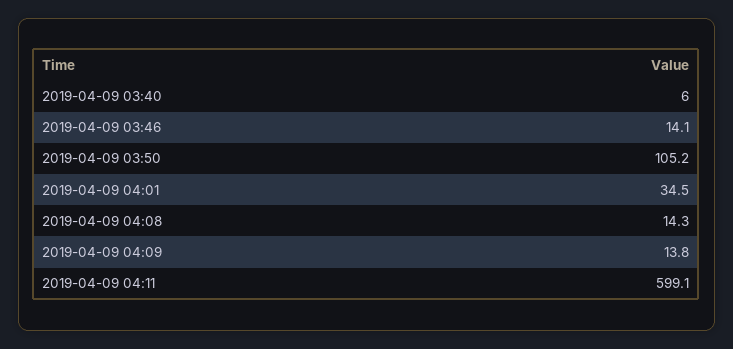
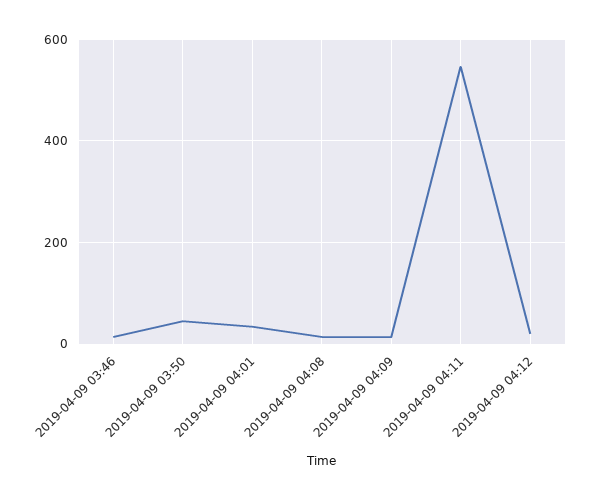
2019-04-09 03:40: 6 -> none
2019-04-09 03:50: 105.2 -> 40
2019-04-09 04:11: 599.1 -> 540
2019-04-09 04:12: none -> 20

